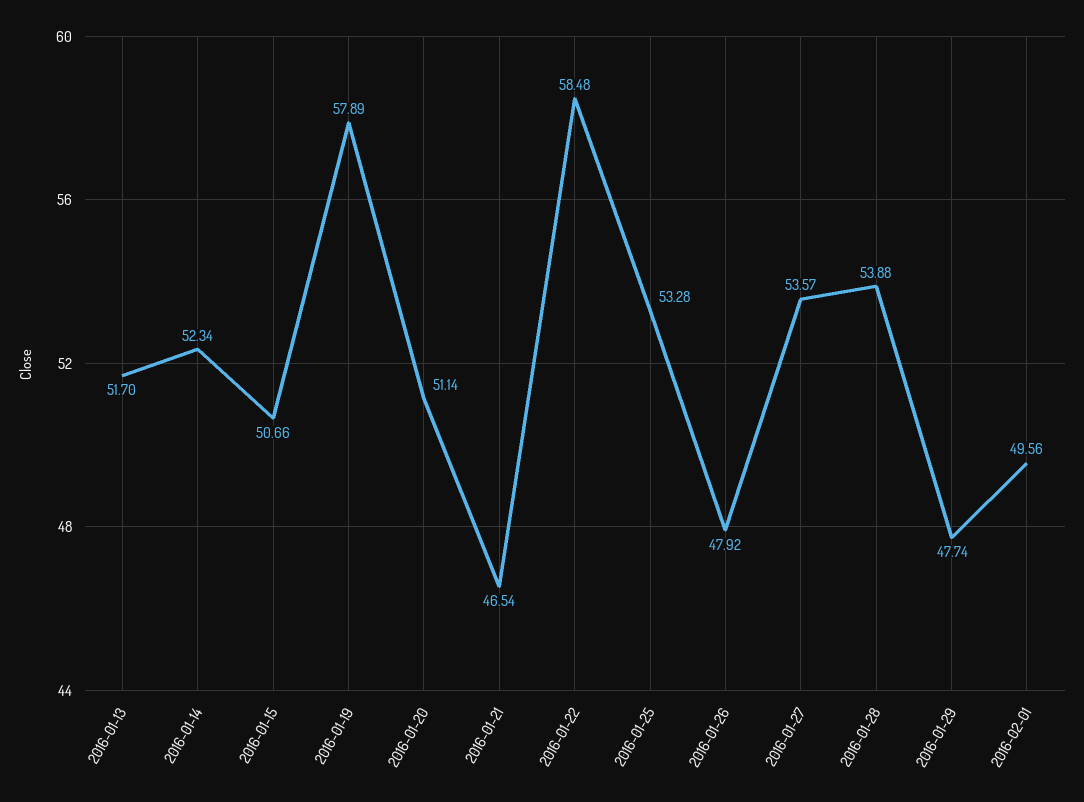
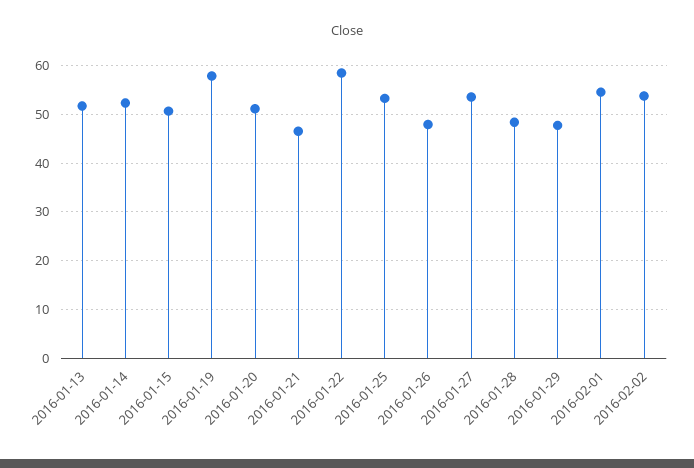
2016-01-28: 53.88 -> 48
2016-02-01: 49.56 -> 54
2016-02-02: none -> 54

